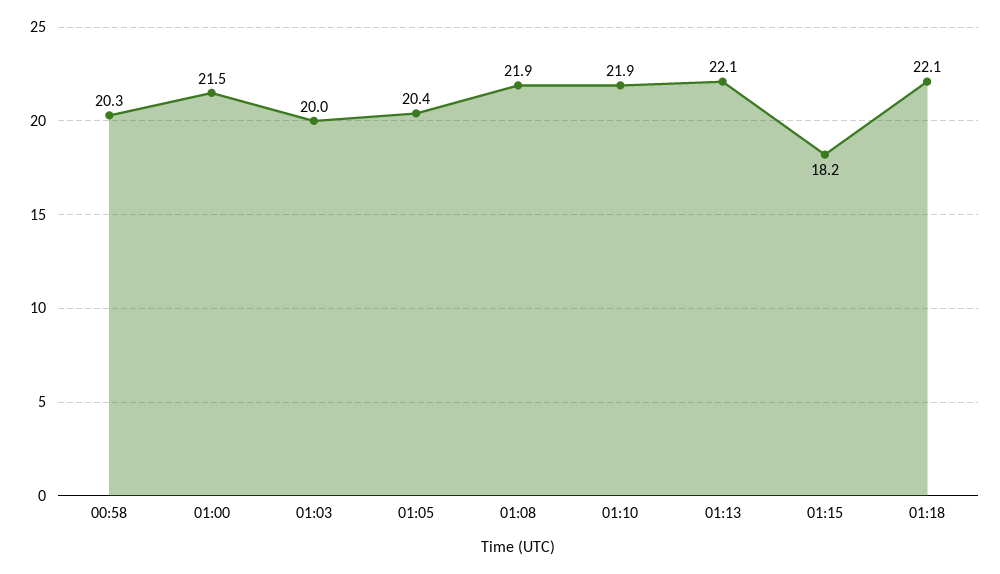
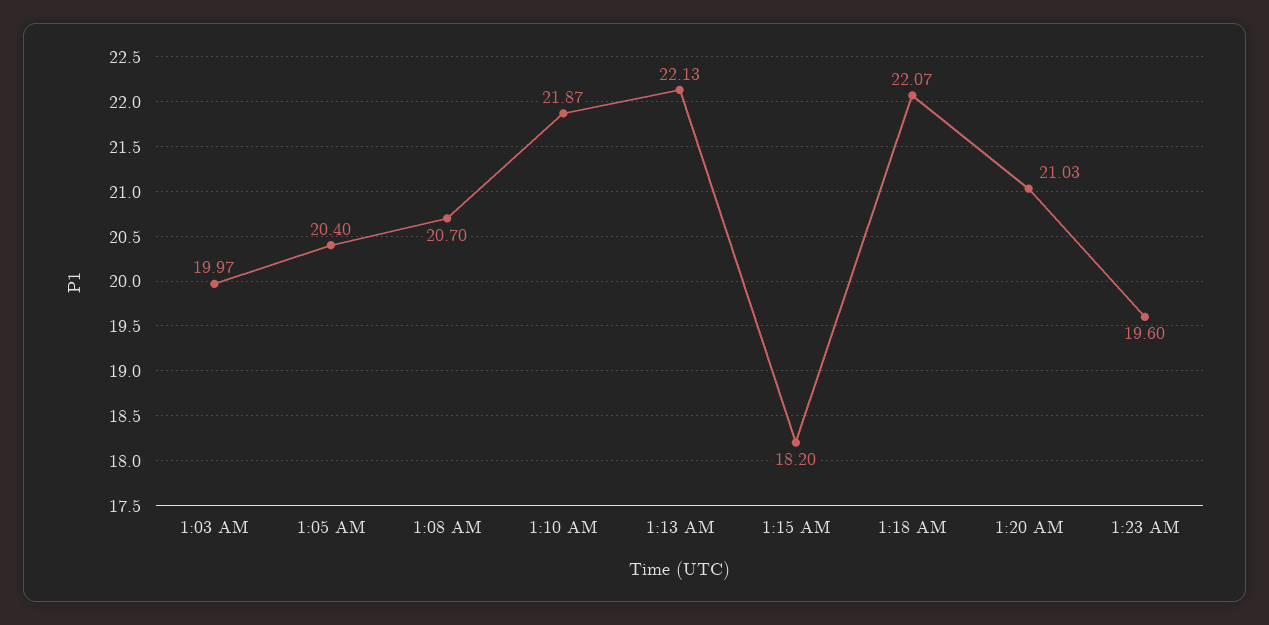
00:58: 20.3 -> none
01:00: 21.5 -> none
01:08: 21.9 -> 20.7
1:20 AM: none -> 21.03
1:23 AM: none -> 19.6

